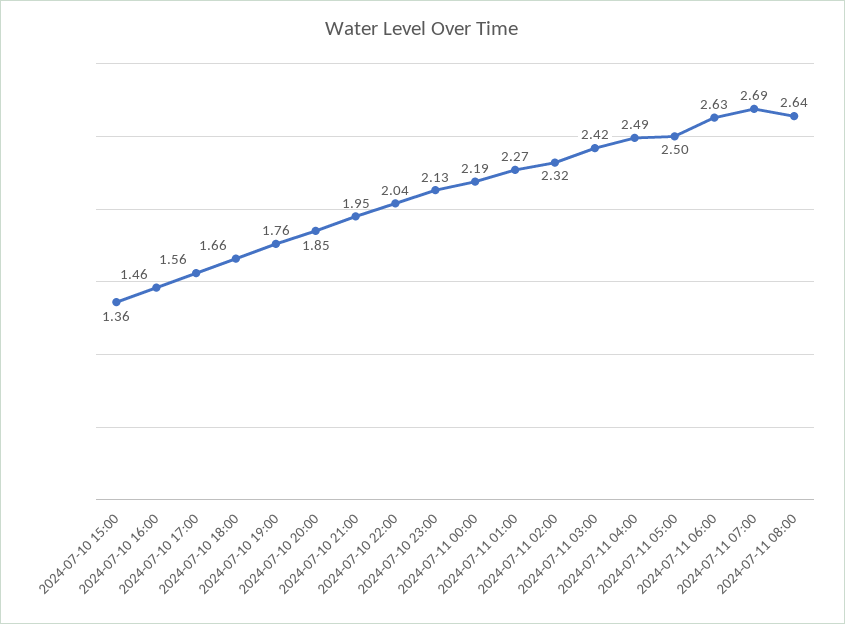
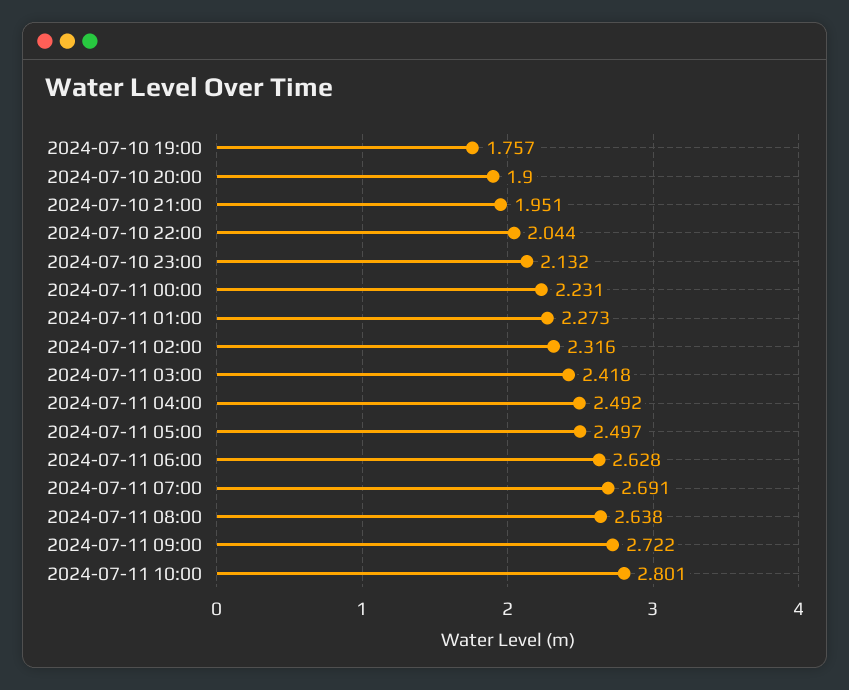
2024-07-10 15:00: 1.36 -> none
2024-07-10 16:00: 1.46 -> none
2024-07-10 17:00: 1.56 -> none
2024-07-10 18:00: 1.66 -> none
2024-07-10 20:00: 1.85 -> 1.9
2024-07-11 00:00: 2.19 -> 2.231
2024-07-11 09:00: none -> 2.722
2024-07-11 10:00: none -> 2.801

